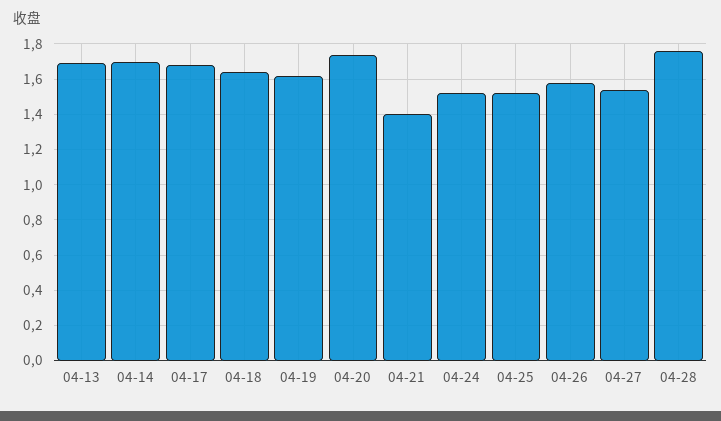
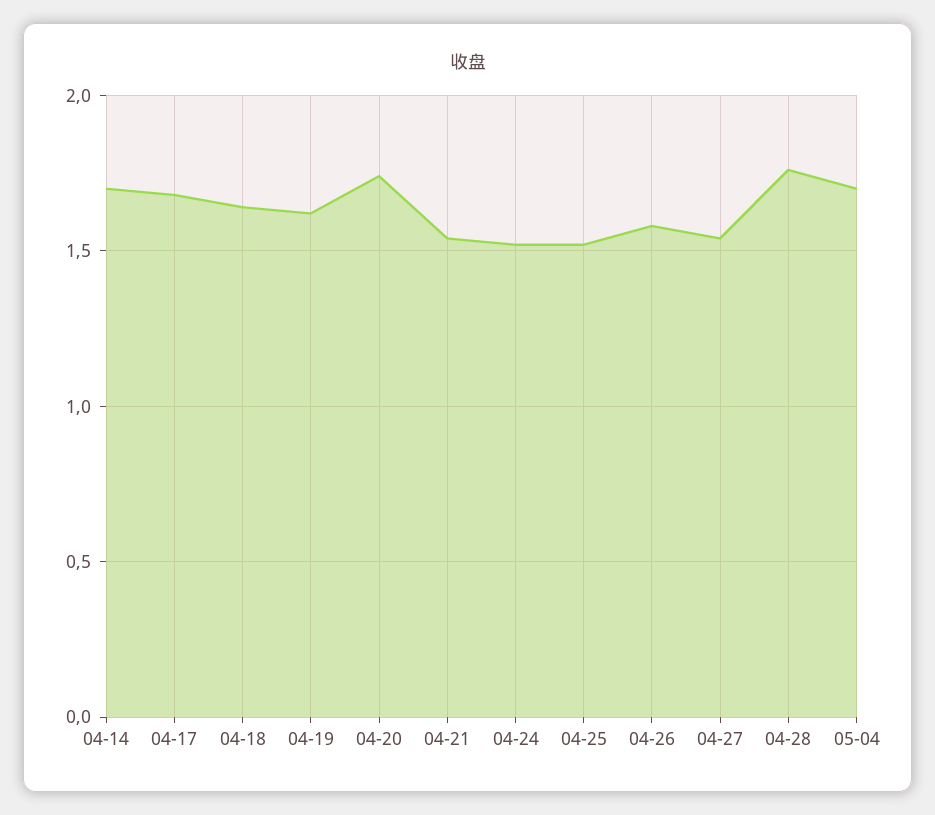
04-13: 1.7 -> none
04-21: 1.4 -> 1.55
05-04: none -> 1.7

